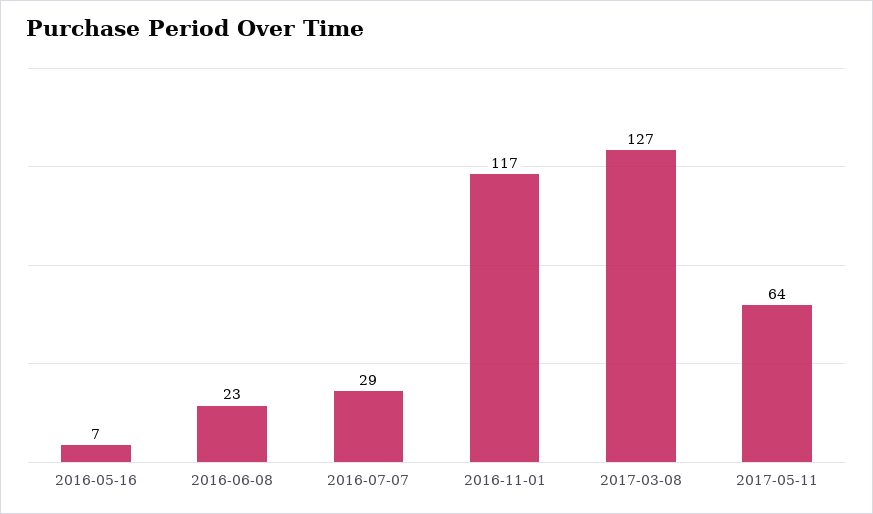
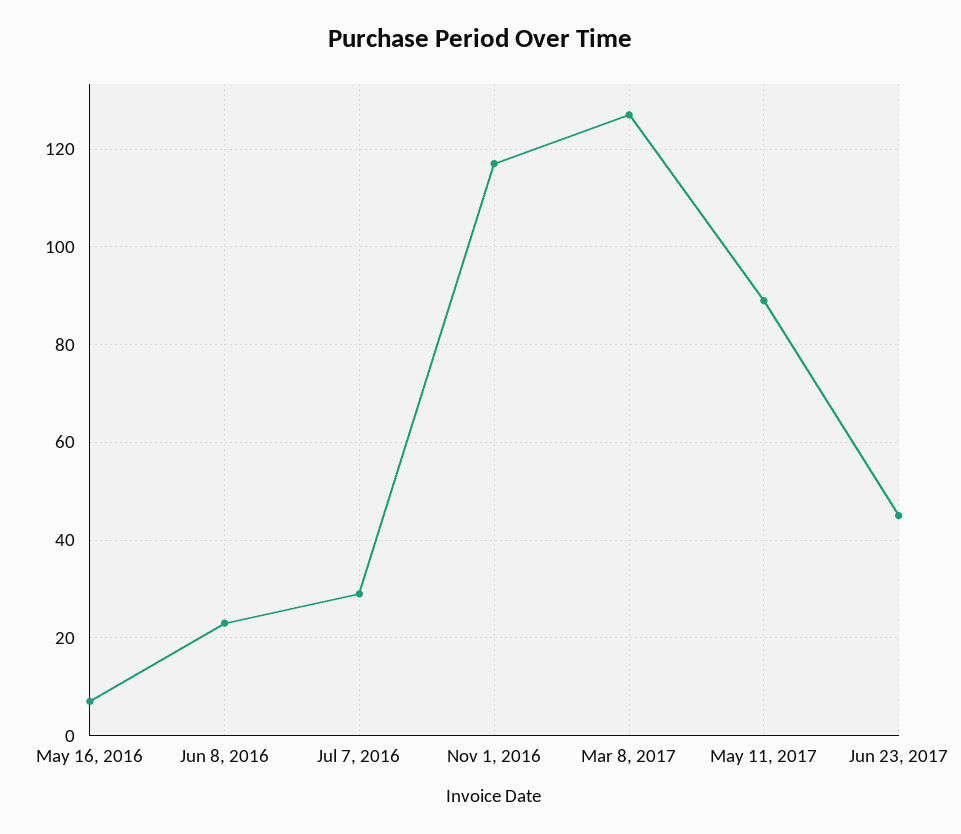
2017-05-11: 64 -> 90
Jun 23, 2017: none -> 45

